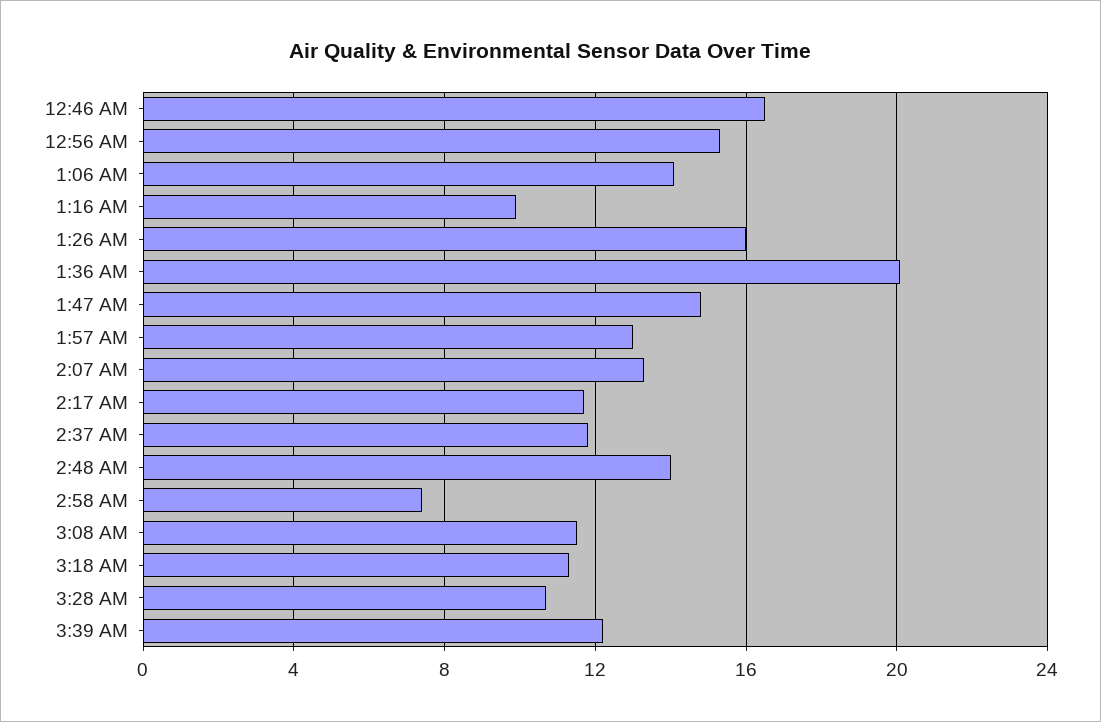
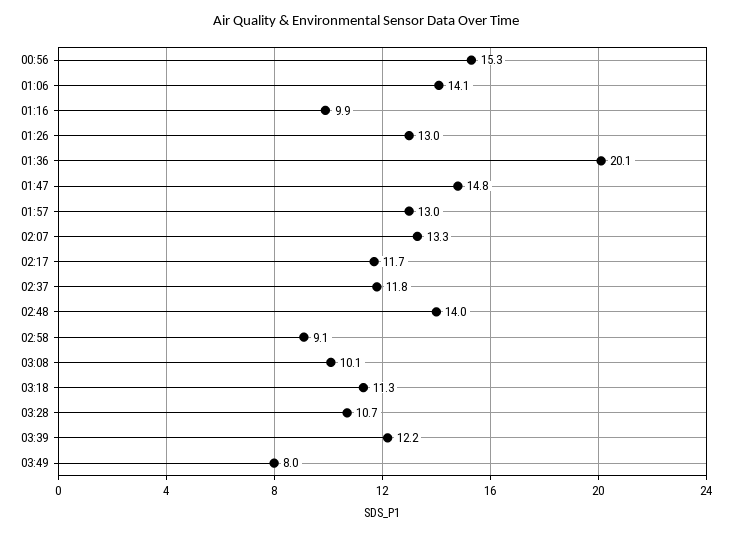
12:46 AM: 16.5 -> none
1:26 AM: 16 -> 13
2:58 AM: 7.5 -> 9.1
3:08 AM: 11.5 -> 10.1
03:49: none -> 8

